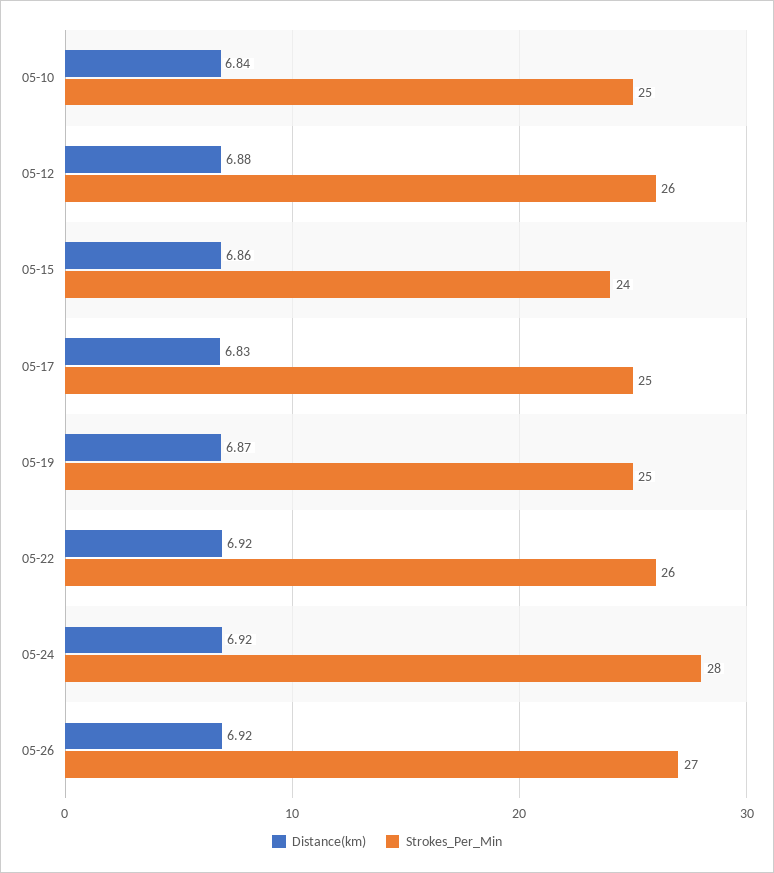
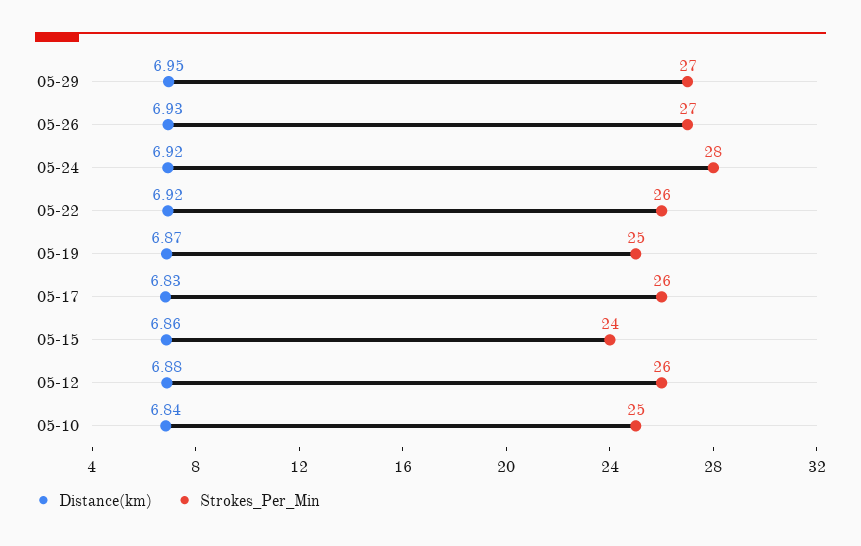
Strokes_Per_Min, 05-17: 25 -> 26
Distance(km), 05-26: 6.92 -> 6.93
Distance(km), 05-29: none -> 6.95
Strokes_Per_Min, 05-29: none -> 27

